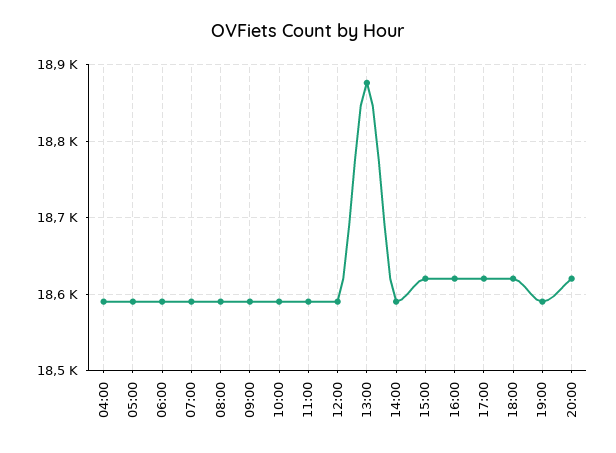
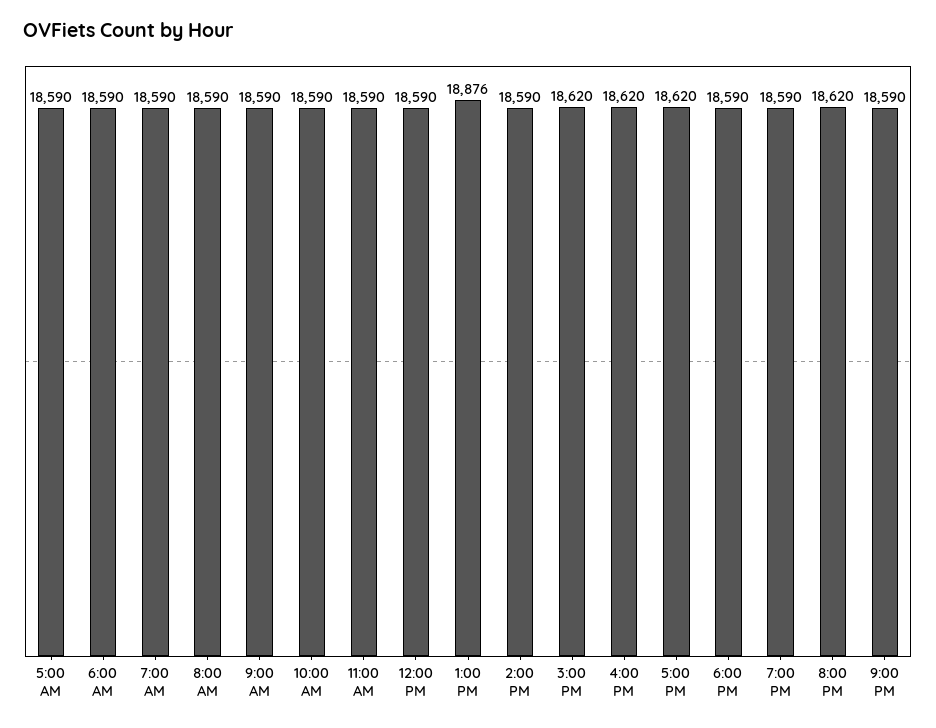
04:00: 18590 -> none
18:00: 18620 -> 18590
9:00 PM: none -> 18590

